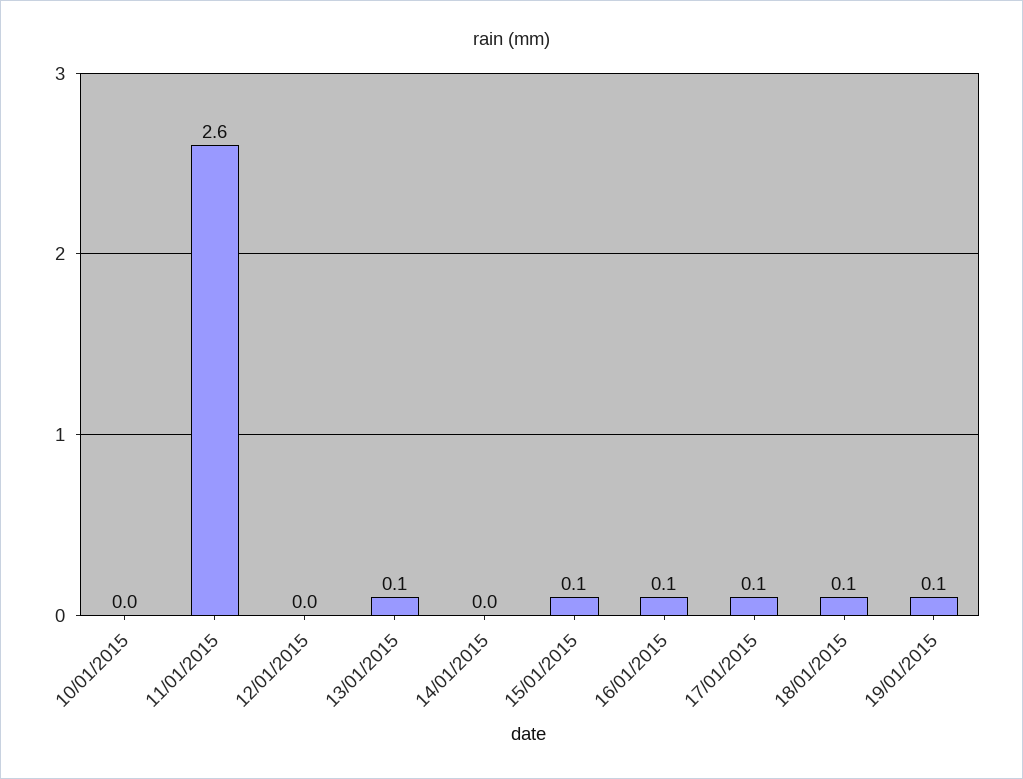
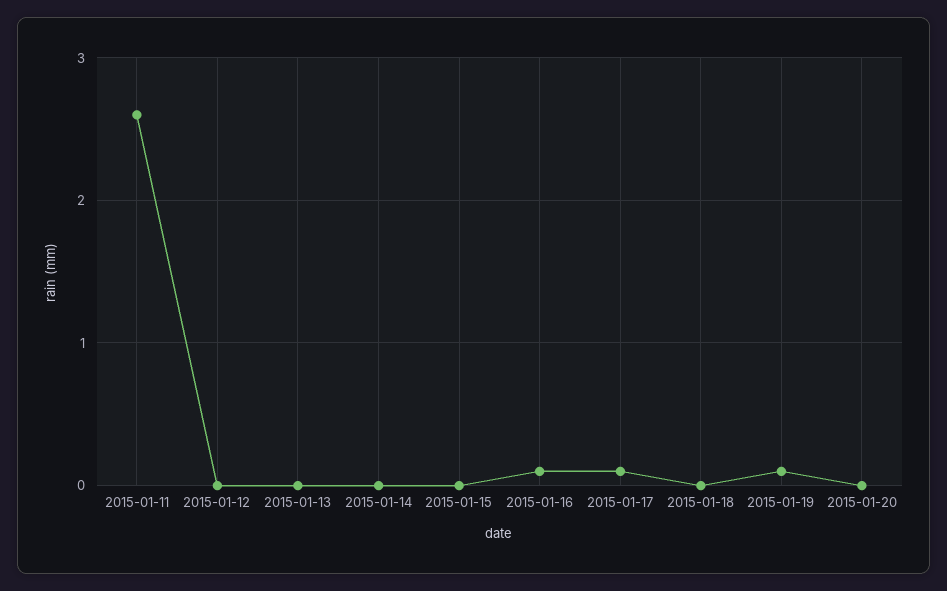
10/01/2015: 0 -> none
13/01/2015: 0.1 -> 0
15/01/2015: 0.1 -> 0
18/01/2015: 0.1 -> 0
2015-01-20: none -> 0

